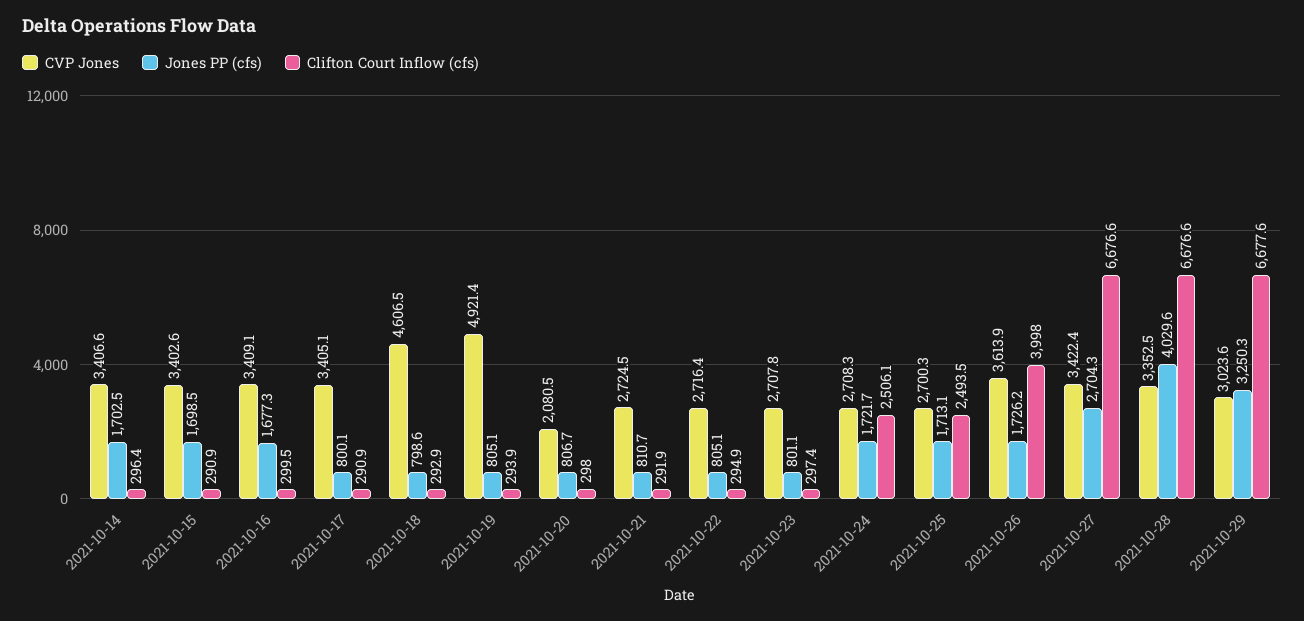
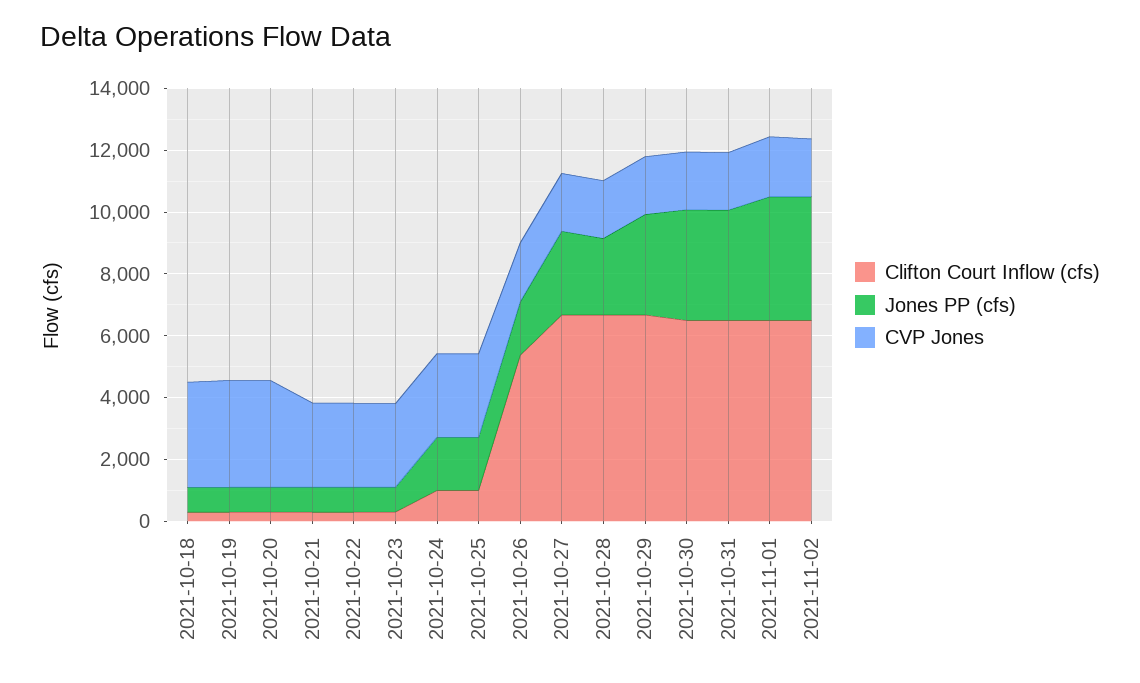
CVP Jones, 2021-10-14: 3406.6 -> none
Jones PP (cfs), 2021-10-14: 1702.5 -> none
Clifton Court Inflow (cfs), 2021-10-14: 296.4 -> none
CVP Jones, 2021-10-15: 3402.6 -> none
Jones PP (cfs), 2021-10-15: 1698.5 -> none
Clifton Court Inflow (cfs), 2021-10-15: 290.9 -> none
CVP Jones, 2021-10-16: 3409.1 -> none
Jones PP (cfs), 2021-10-16: 1677.3 -> none
Clifton Court Inflow (cfs), 2021-10-16: 299.5 -> none
CVP Jones, 2021-10-17: 3405.1 -> none
Jones PP (cfs), 2021-10-17: 800.1 -> none
Clifton Court Inflow (cfs), 2021-10-17: 290.9 -> none
CVP Jones, 2021-10-18: 4606.5 -> 3500
CVP Jones, 2021-10-19: 4921.4 -> 3500
CVP Jones, 2021-10-20: 2080.5 -> 3500
Clifton Court Inflow (cfs), 2021-10-24: 2506.1 -> 1000
Clifton Court Inflow (cfs), 2021-10-25: 2493.5 -> 1000
CVP Jones, 2021-10-26: 3613.9 -> 2000
Clifton Court Inflow (cfs), 2021-10-26: 3998 -> 5500
CVP Jones, 2021-10-27: 3422.4 -> 2000
CVP Jones, 2021-10-28: 3352.5 -> 2000
Jones PP (cfs), 2021-10-28: 4029.6 -> 2500
CVP Jones, 2021-10-29: 3023.6 -> 2000
Clifton Court Inflow (cfs), 2021-10-30: none -> 6500
Jones PP (cfs), 2021-10-30: none -> 3500
CVP Jones, 2021-10-30: none -> 2000
Clifton Court Inflow (cfs), 2021-10-31: none -> 6500
Jones PP (cfs), 2021-10-31: none -> 3500
CVP Jones, 2021-10-31: none -> 2000
Clifton Court Inflow (cfs), 2021-11-01: none -> 6500
Jones PP (cfs), 2021-11-01: none -> 4000
CVP Jones, 2021-11-01: none -> 2000
Clifton Court Inflow (cfs), 2021-11-02: none -> 6500
Jones PP (cfs), 2021-11-02: none -> 4000
CVP Jones, 2021-11-02: none -> 2000

